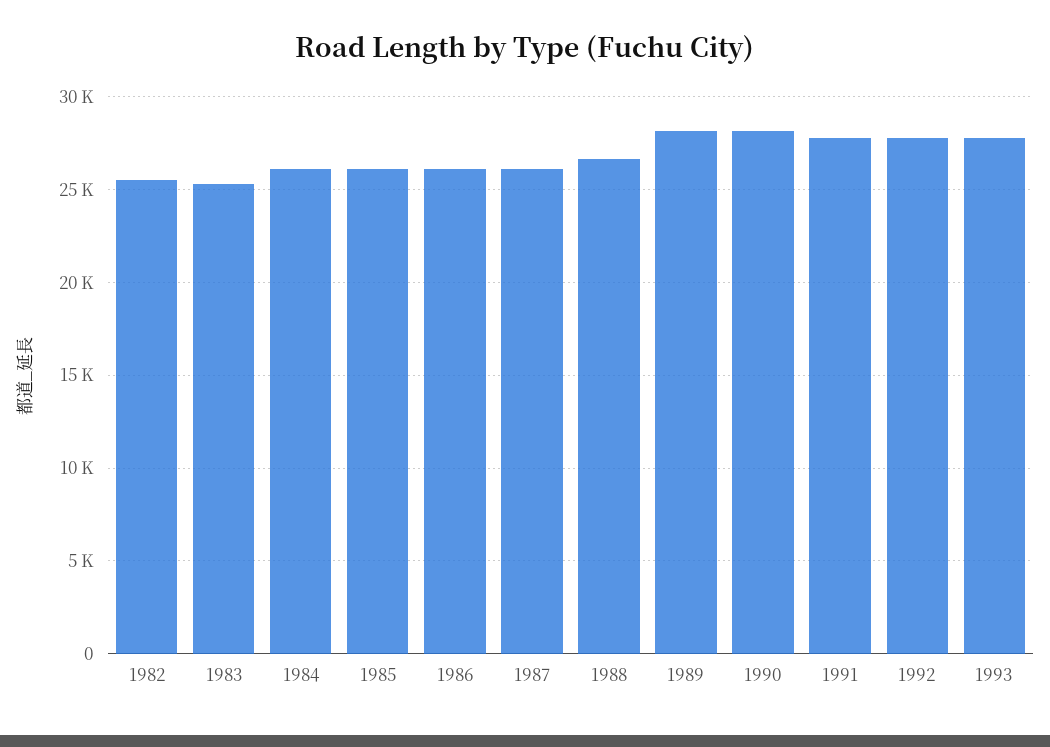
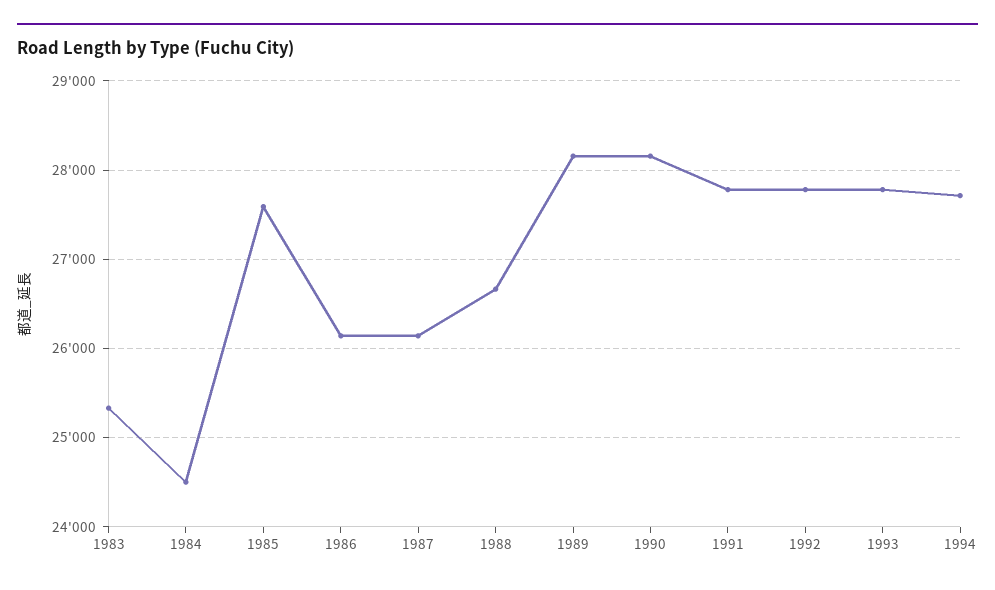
1982: 25500 -> none
1984: 26000 -> 24500
1985: 26000 -> 27600
1994: none -> 27700

